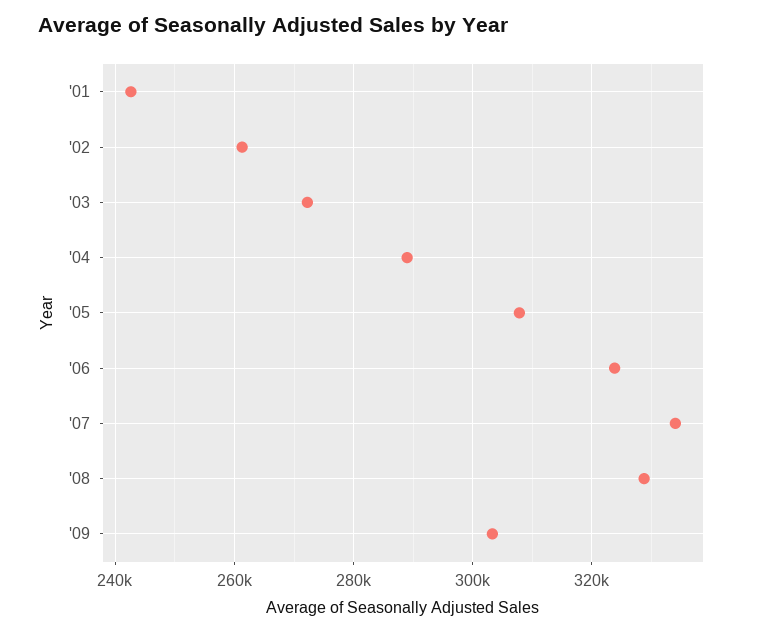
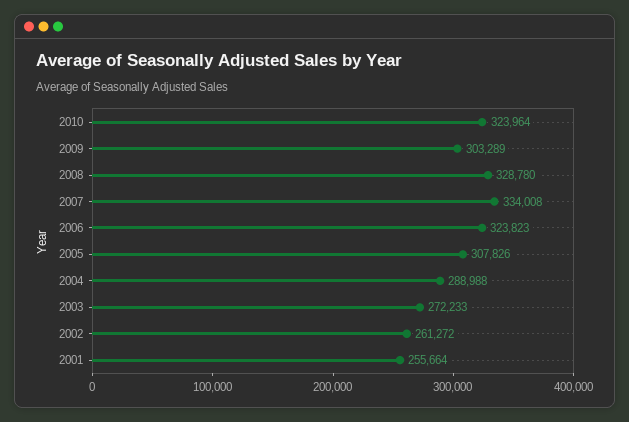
'01: 242000 -> 255664
2010: none -> 323964

